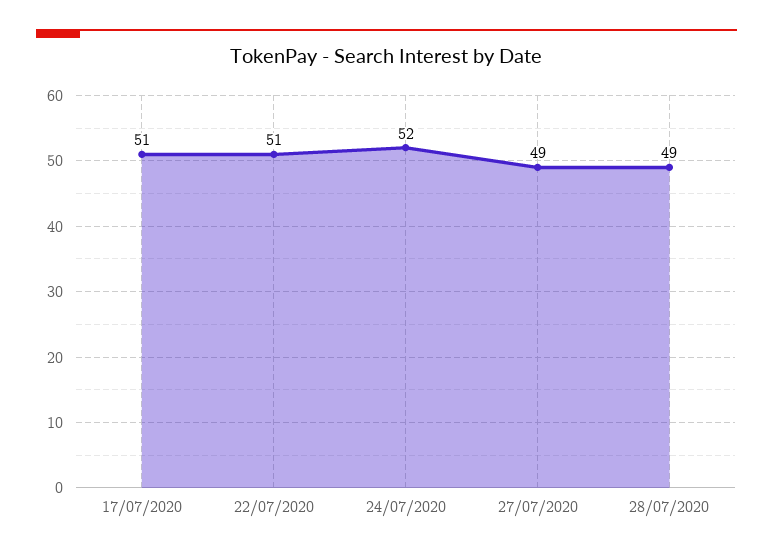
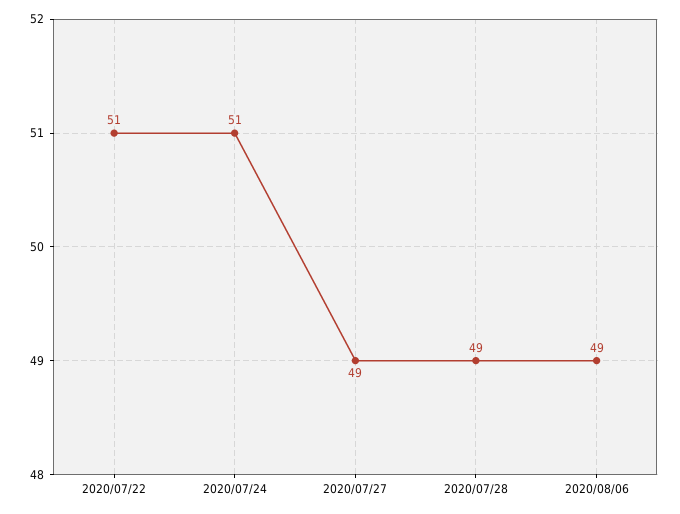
17/07/2020: 51 -> none
24/07/2020: 52 -> 51
2020/08/06: none -> 49

